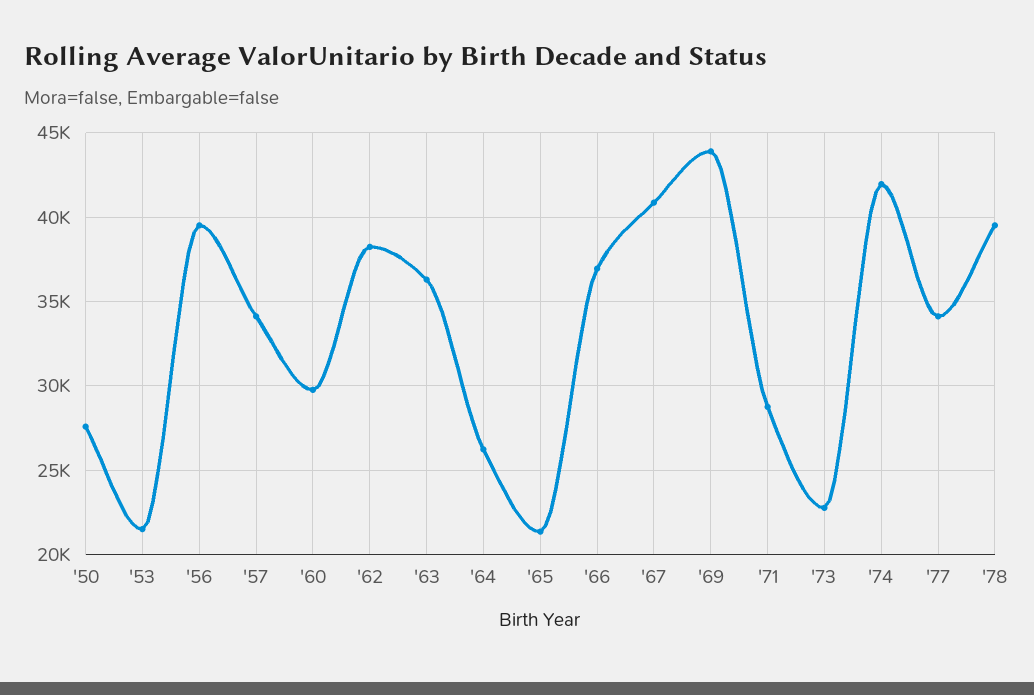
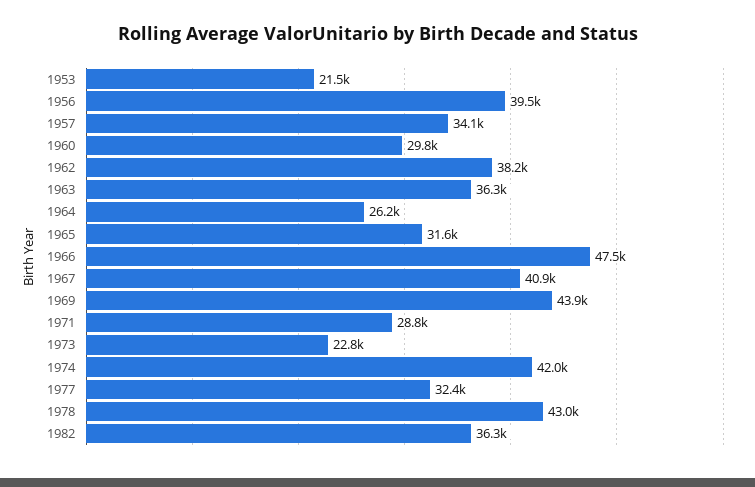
'50: 27500 -> none
'65: 21500 -> 31600
'66: 37000 -> 47500
'77: 34000 -> 32400
'78: 39500 -> 43000
1982: none -> 36300

